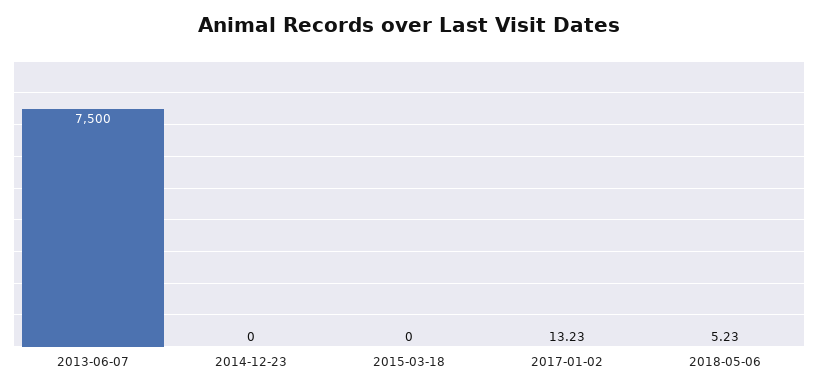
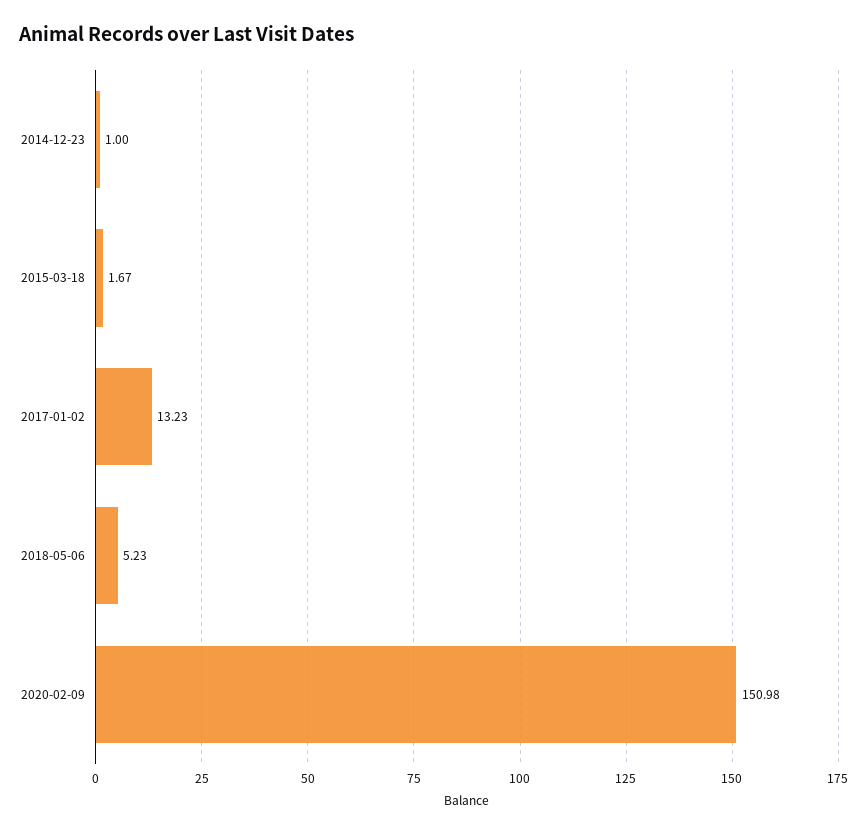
2013-06-07: 7500 -> none
2014-12-23: 0 -> 1
2015-03-18: 0 -> 1.67
2020-02-09: none -> 150.98

